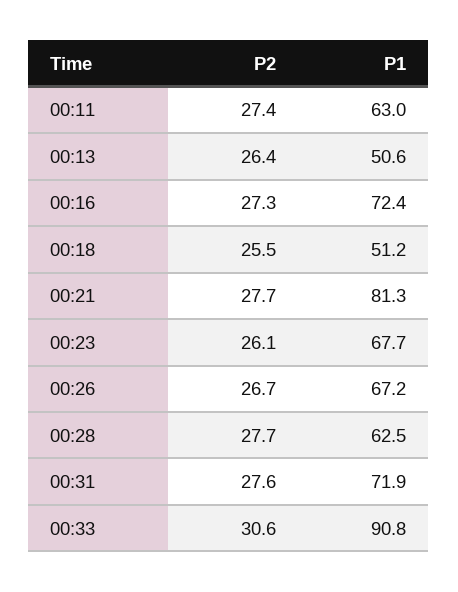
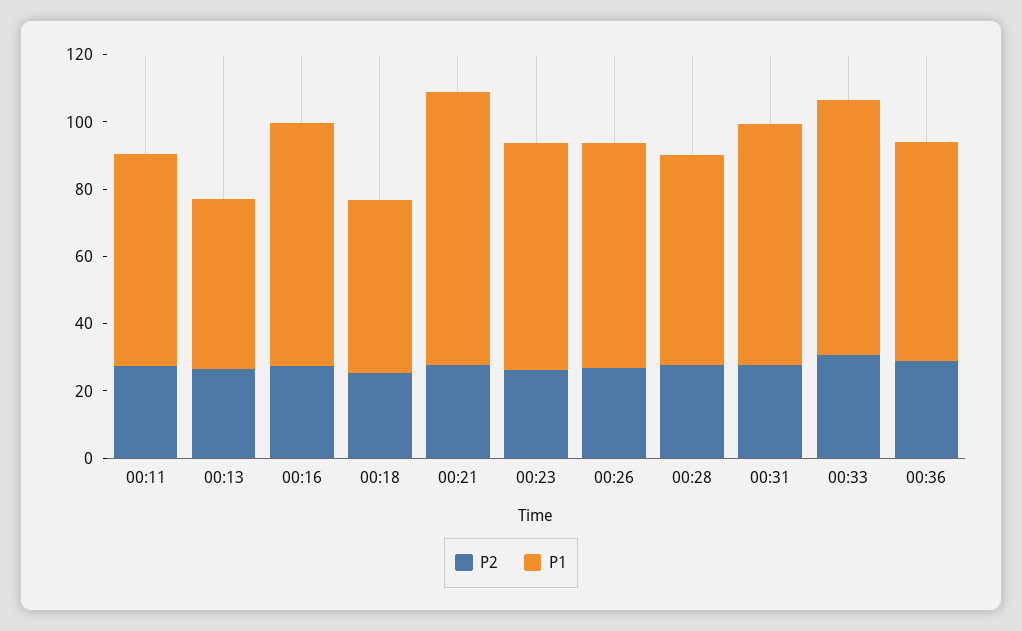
P1, 00:33: 90.8 -> 75
P2, 00:36: none -> 30
P1, 00:36: none -> 65

